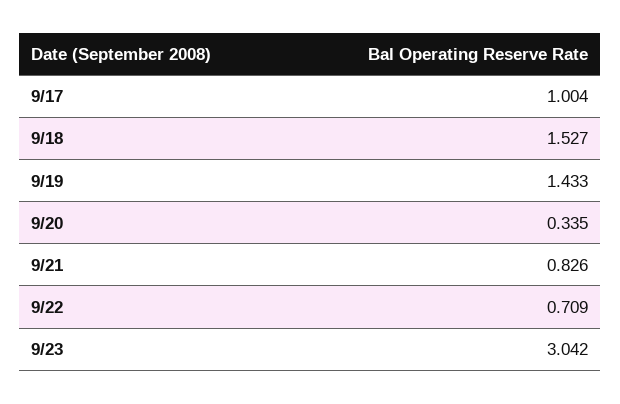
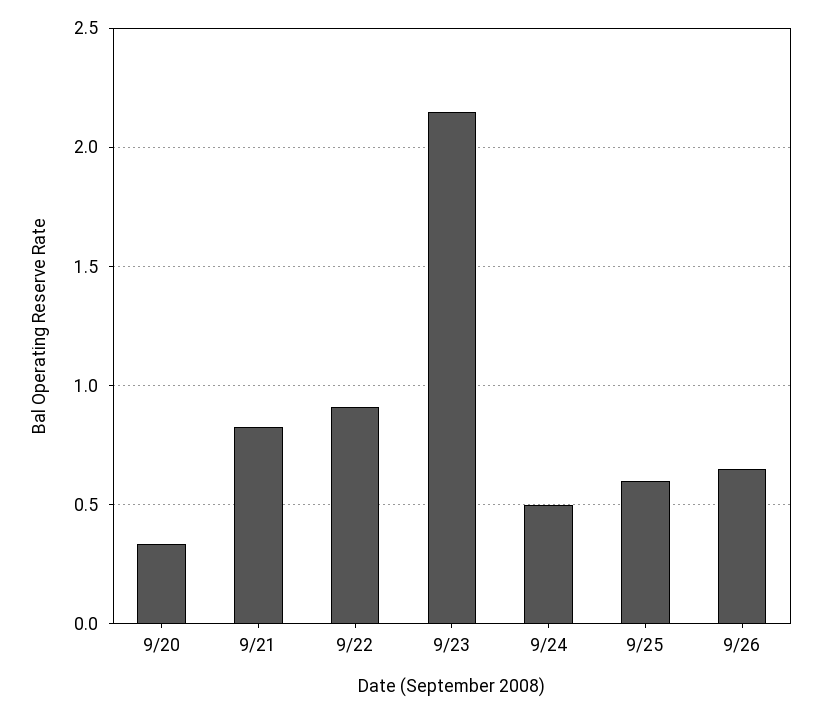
9/17: 1.004 -> none
9/18: 1.527 -> none
9/19: 1.433 -> none
9/22: 0.709 -> 0.9
9/23: 3.042 -> 2.15
9/24: none -> 0.5
9/25: none -> 0.6
9/26: none -> 0.65

